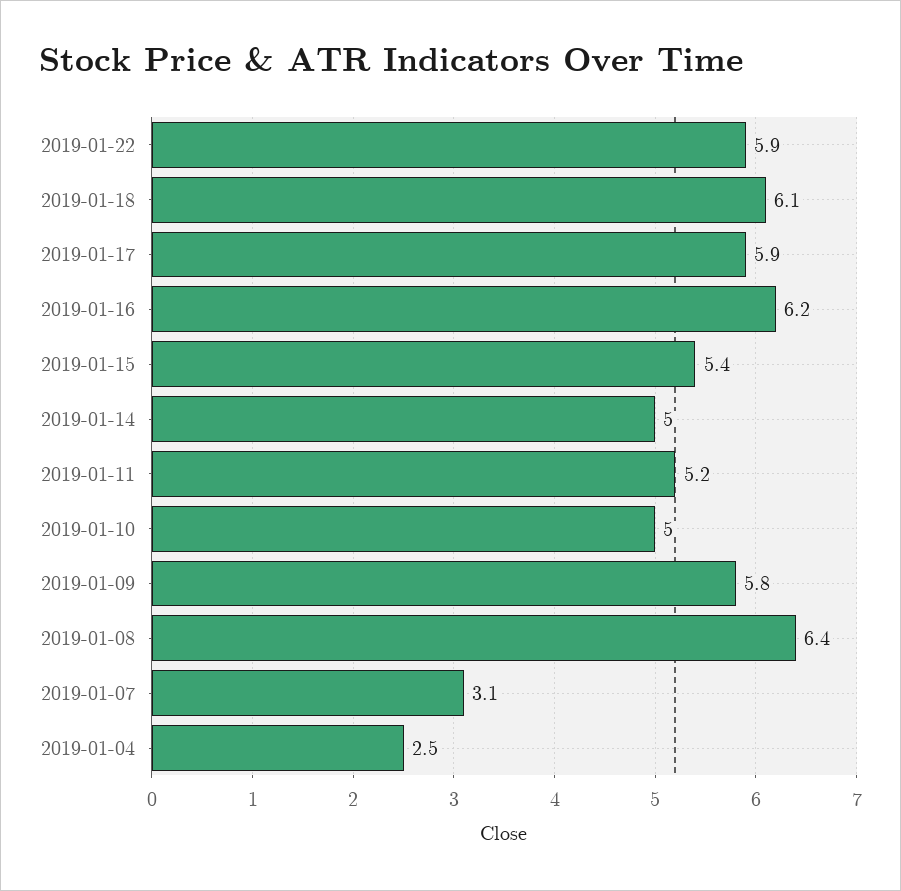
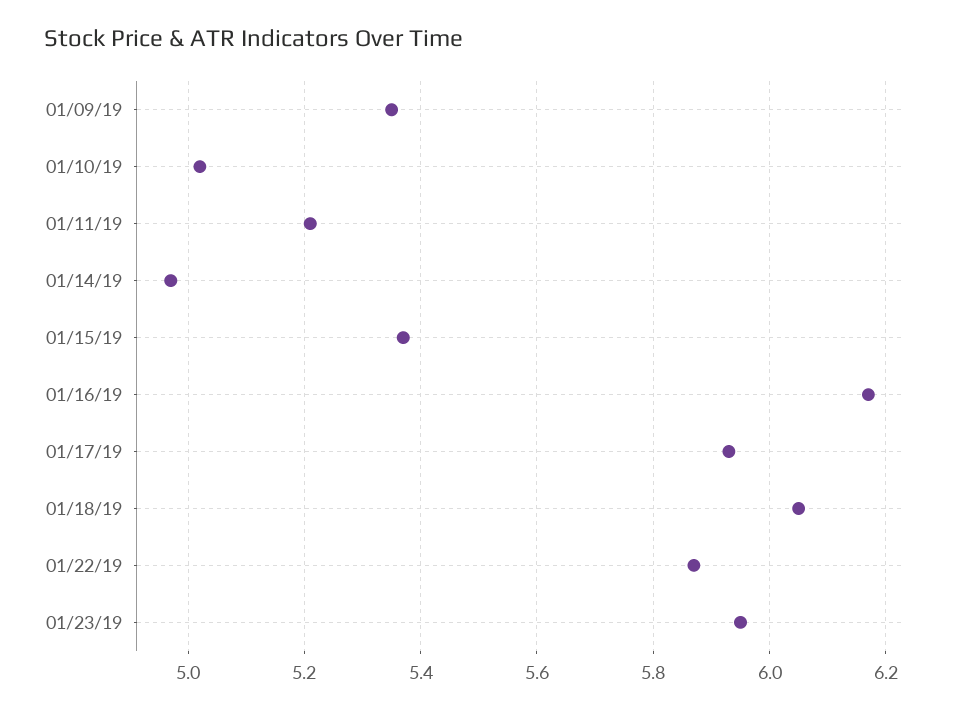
2019-01-09: 5.8 -> 5.35
2019-01-08: 6.4 -> none
2019-01-07: 3.1 -> none
2019-01-04: 2.5 -> none
01/23/19: none -> 5.95

